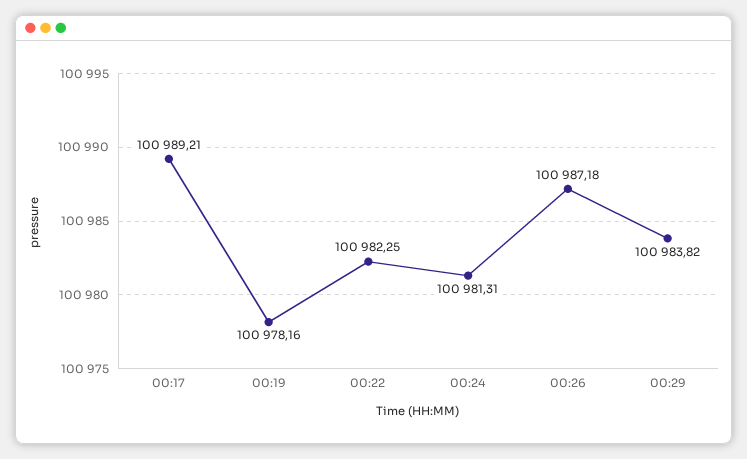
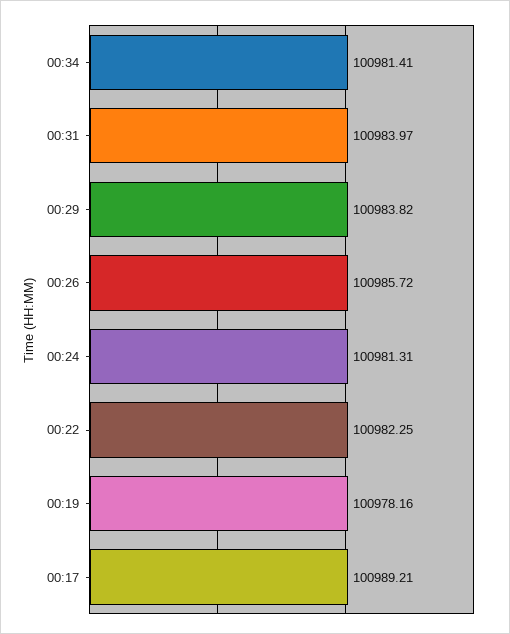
00:26: 100987.18 -> 100985.72
00:34: none -> 100981.41
00:31: none -> 100983.97

